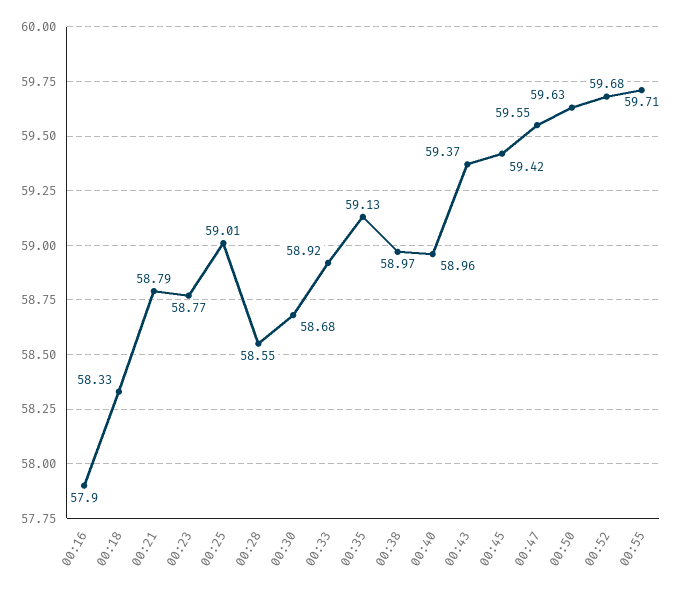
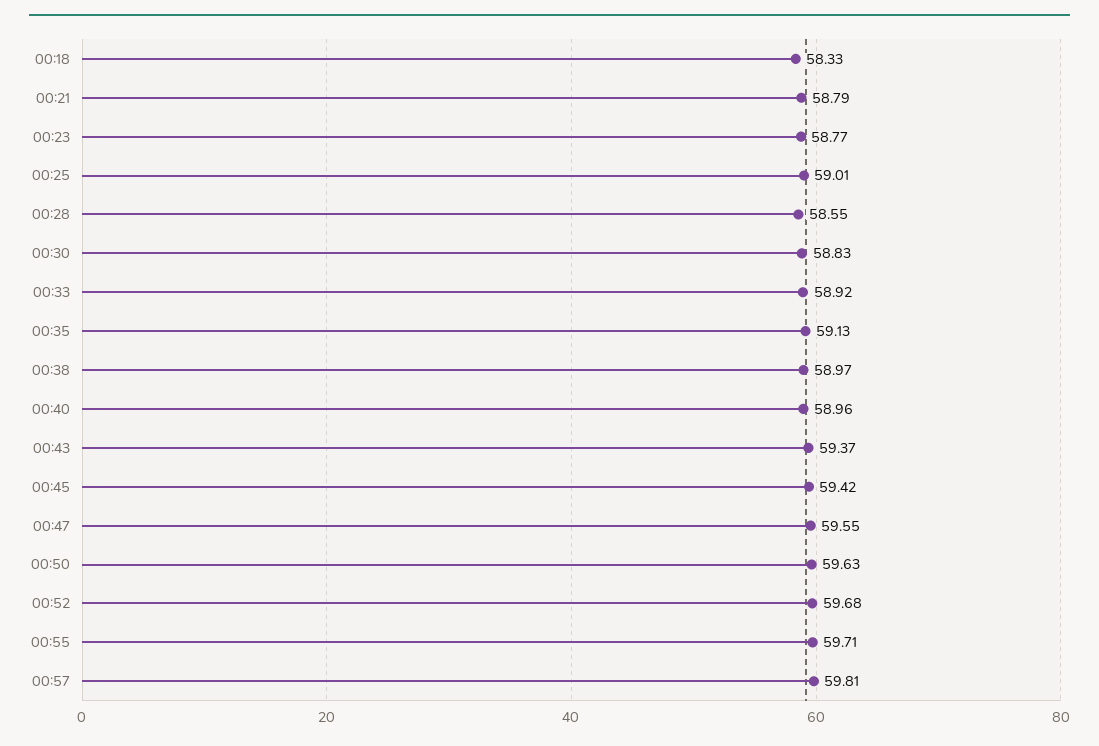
00:16: 57.9 -> none
00:30: 58.68 -> 58.83
00:57: none -> 59.81

